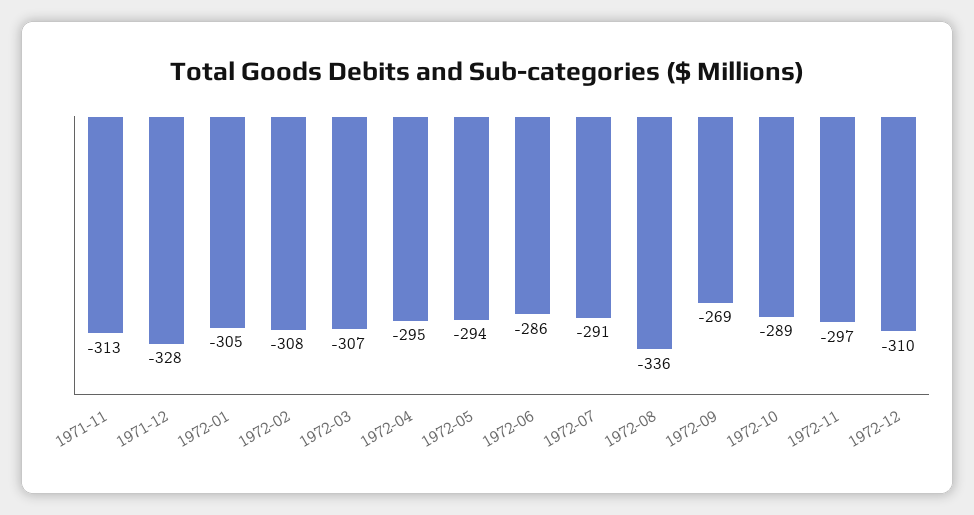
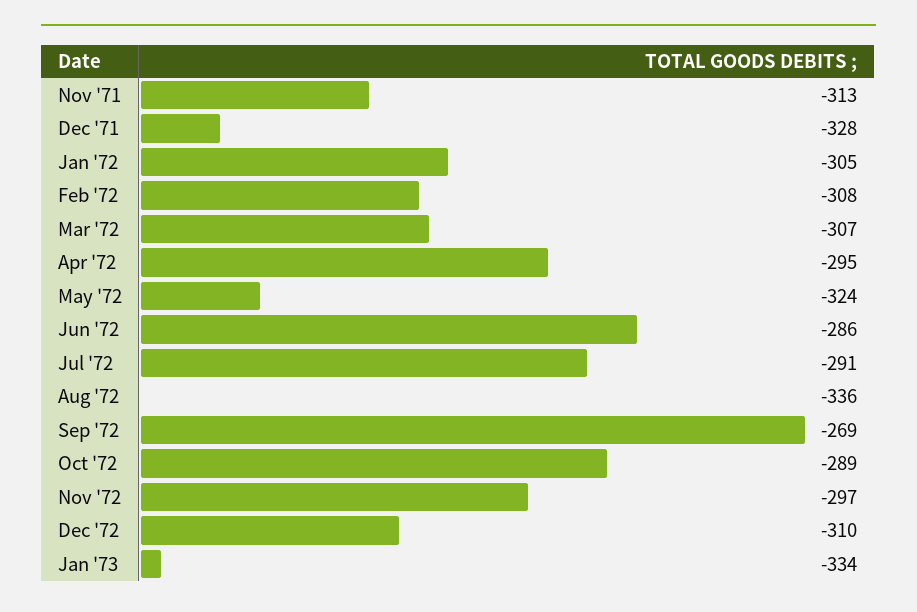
1972-05: -294 -> -324
Jan '73: none -> -334

